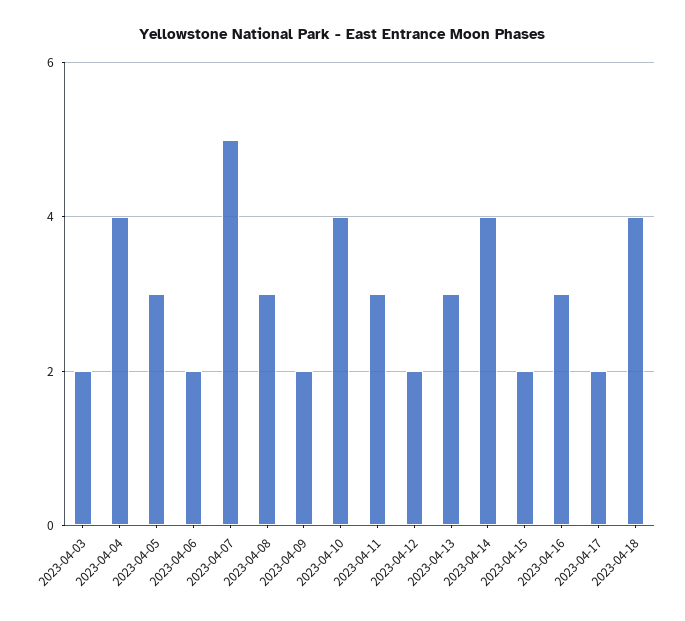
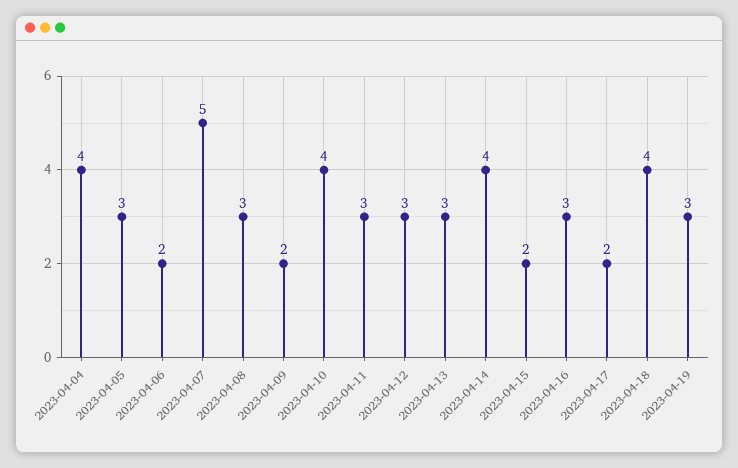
2023-04-03: 2 -> none
2023-04-12: 2 -> 3
2023-04-19: none -> 3

